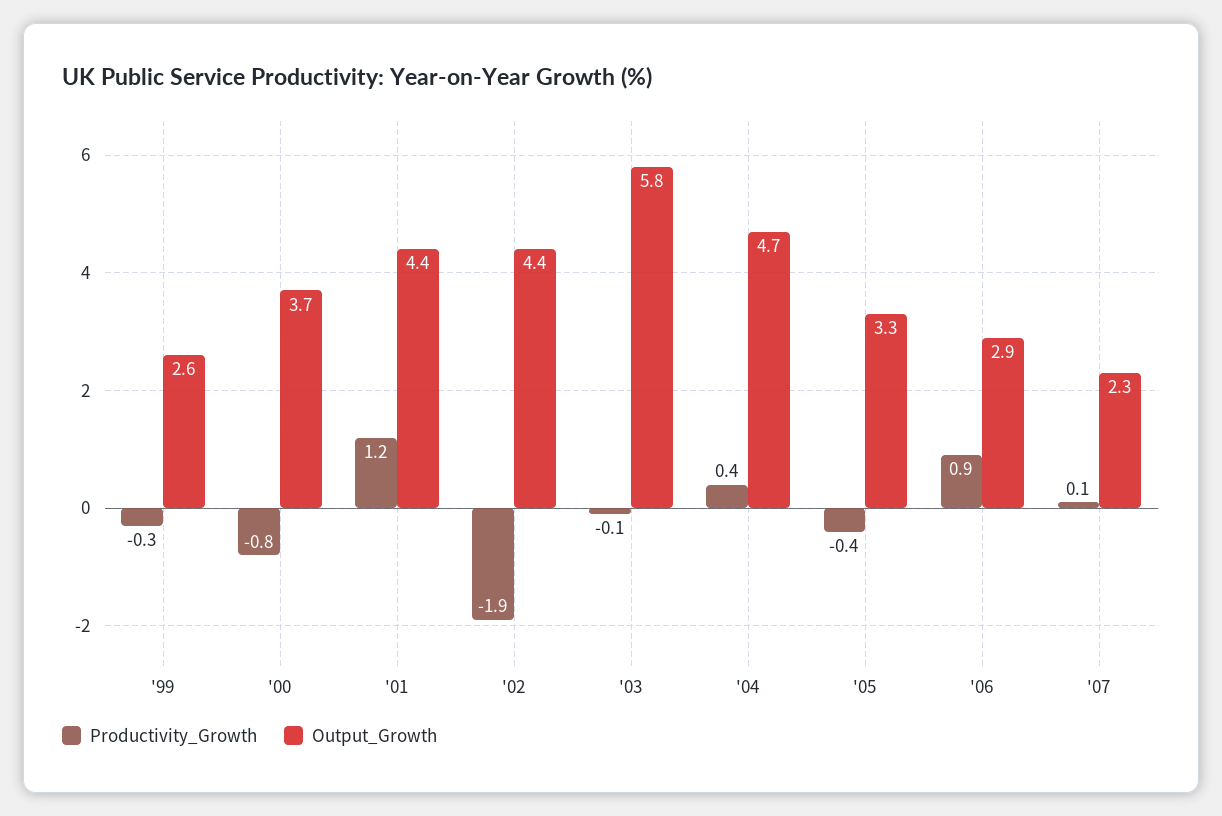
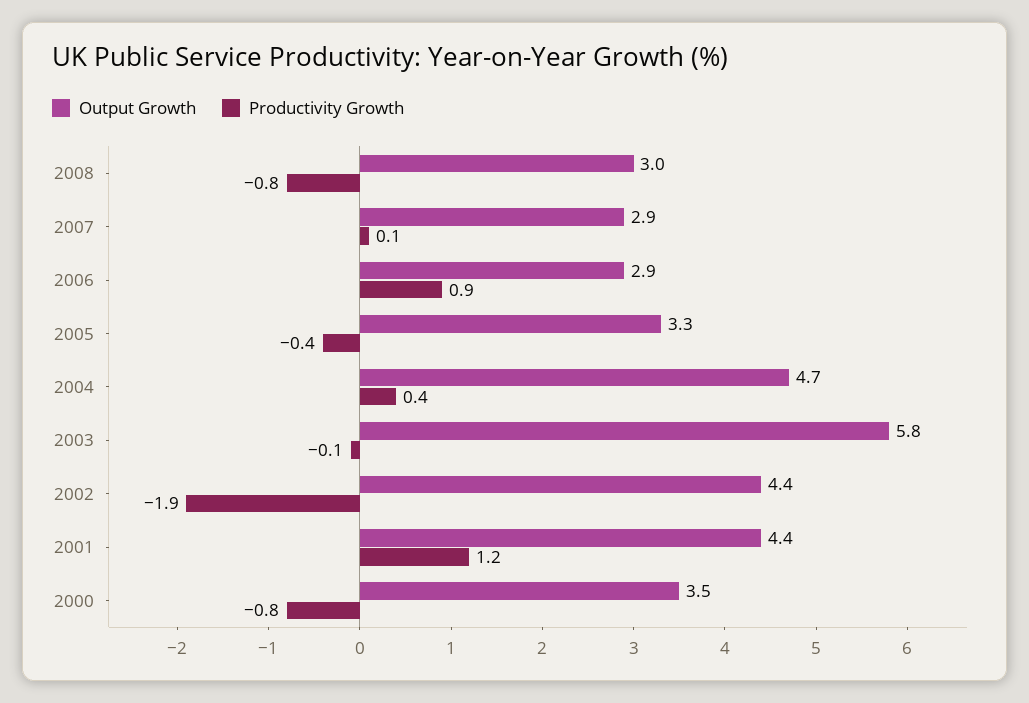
Productivity_Growth, '99: -0.3 -> none
Output_Growth, '99: 2.6 -> none
Output_Growth, '00: 3.7 -> 3.5
Output_Growth, '07: 2.3 -> 2.9
Output_Growth, 2008: none -> 3
Productivity_Growth, 2008: none -> -0.8

